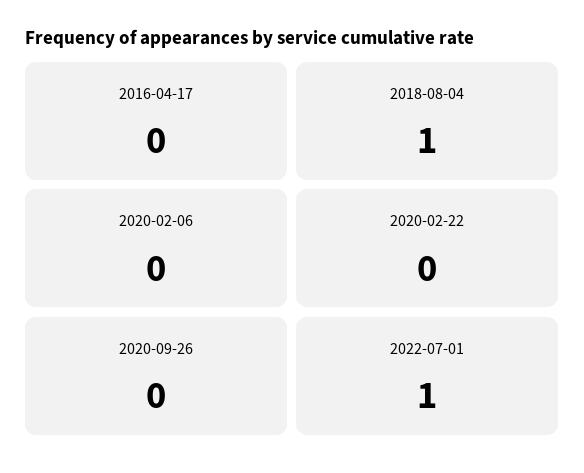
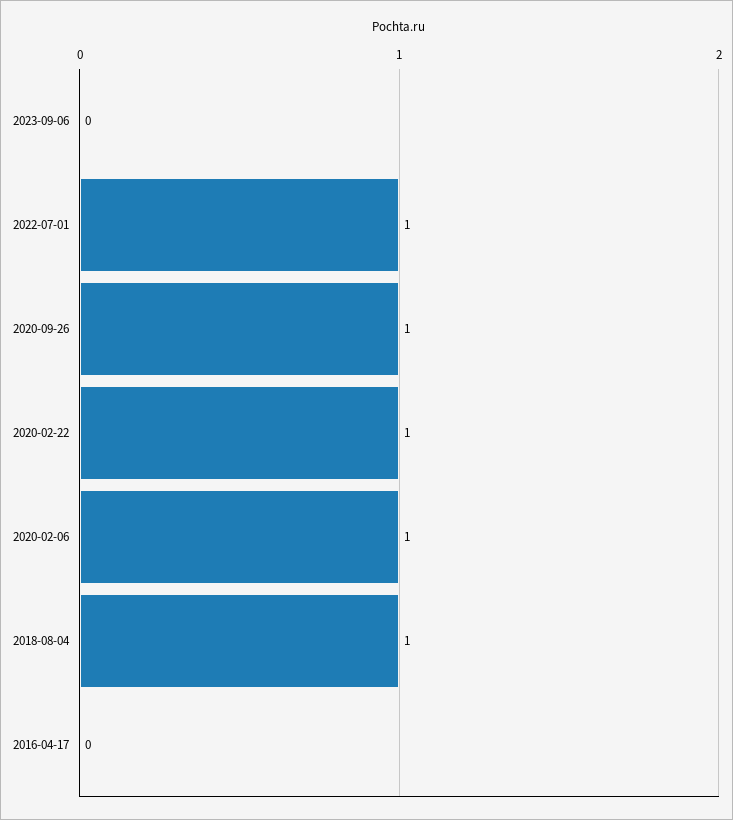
2020-02-06: 0 -> 1
2020-02-22: 0 -> 1
2020-09-26: 0 -> 1
2023-09-06: none -> 0

